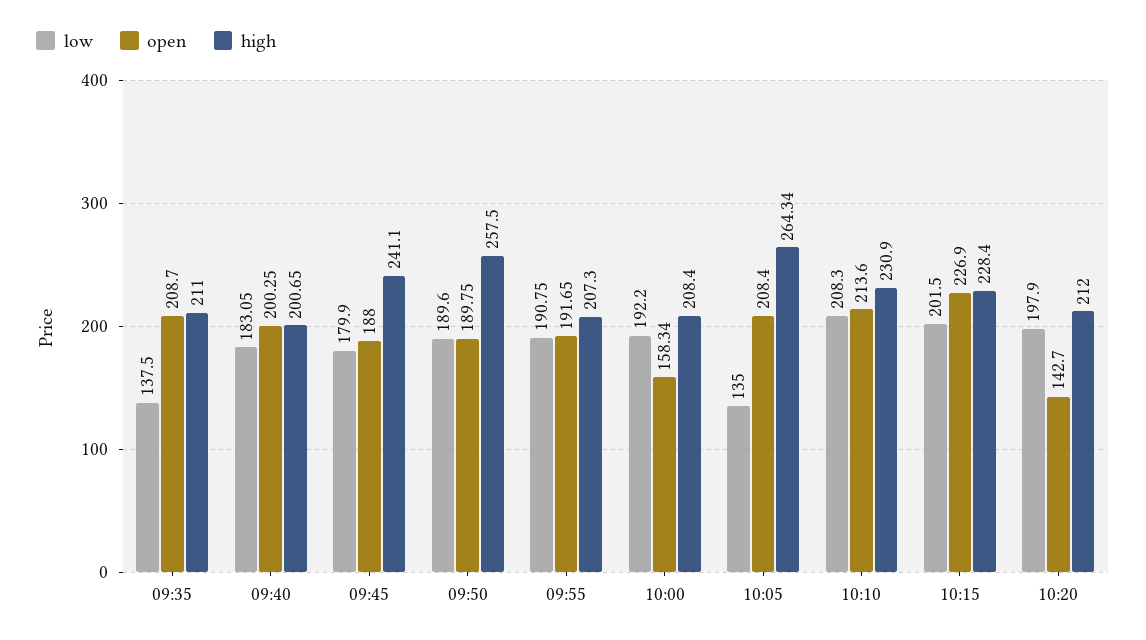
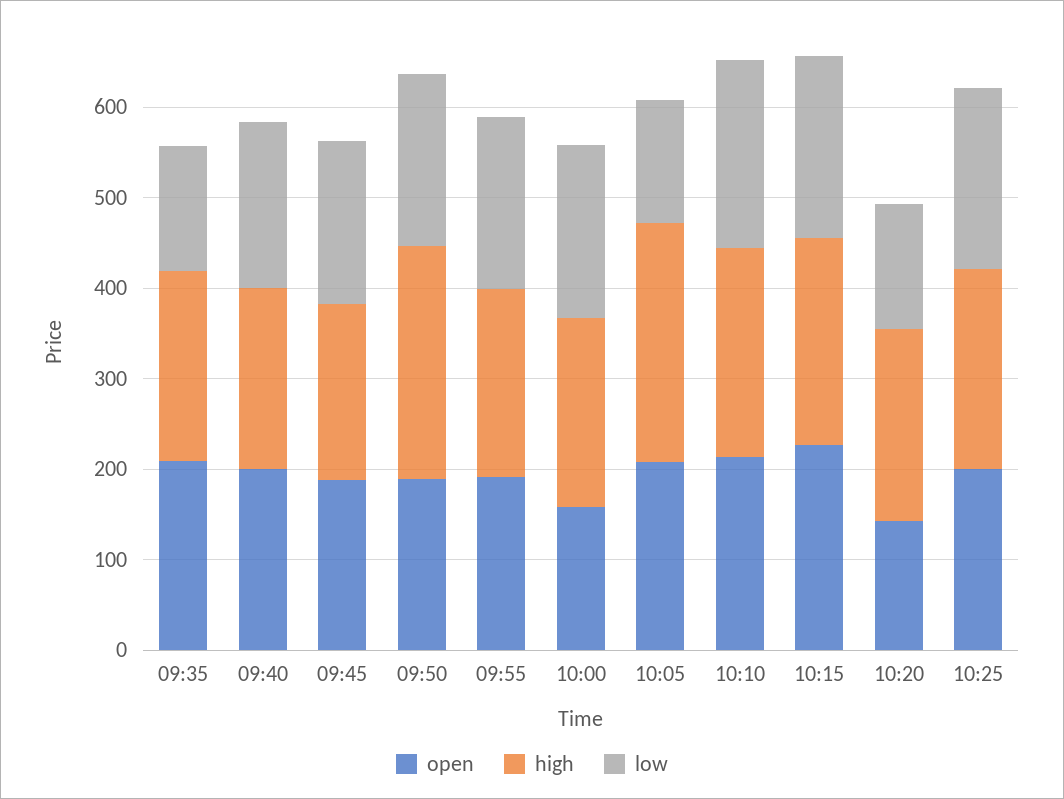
high, 09:45: 241.1 -> 200
low, 10:20: 197.9 -> 140
open, 10:25: none -> 200
high, 10:25: none -> 220
low, 10:25: none -> 200

